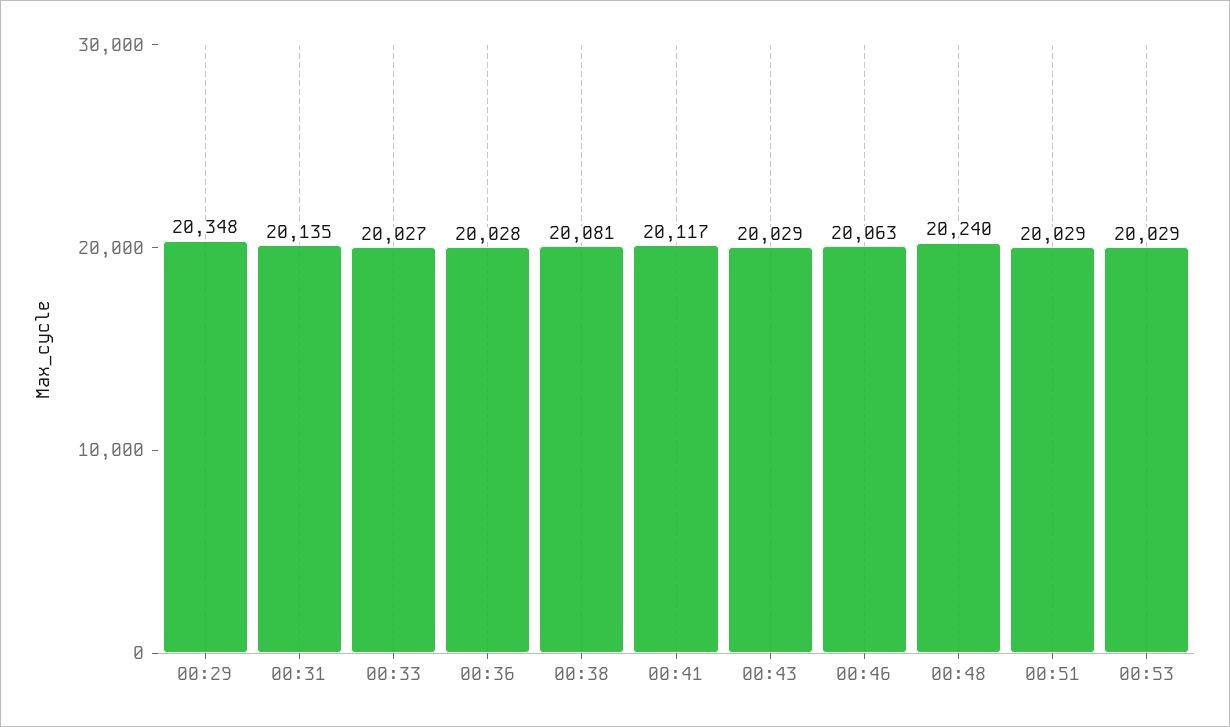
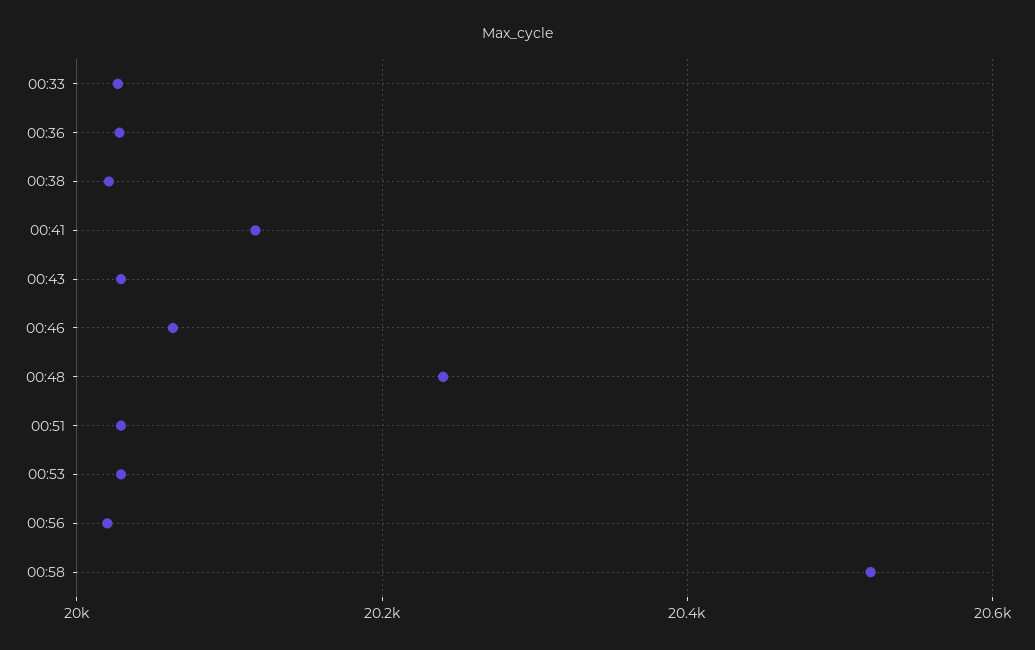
00:29: 20348 -> none
00:31: 20135 -> none
00:38: 20081 -> 20020
00:56: none -> 20020
00:58: none -> 20520

